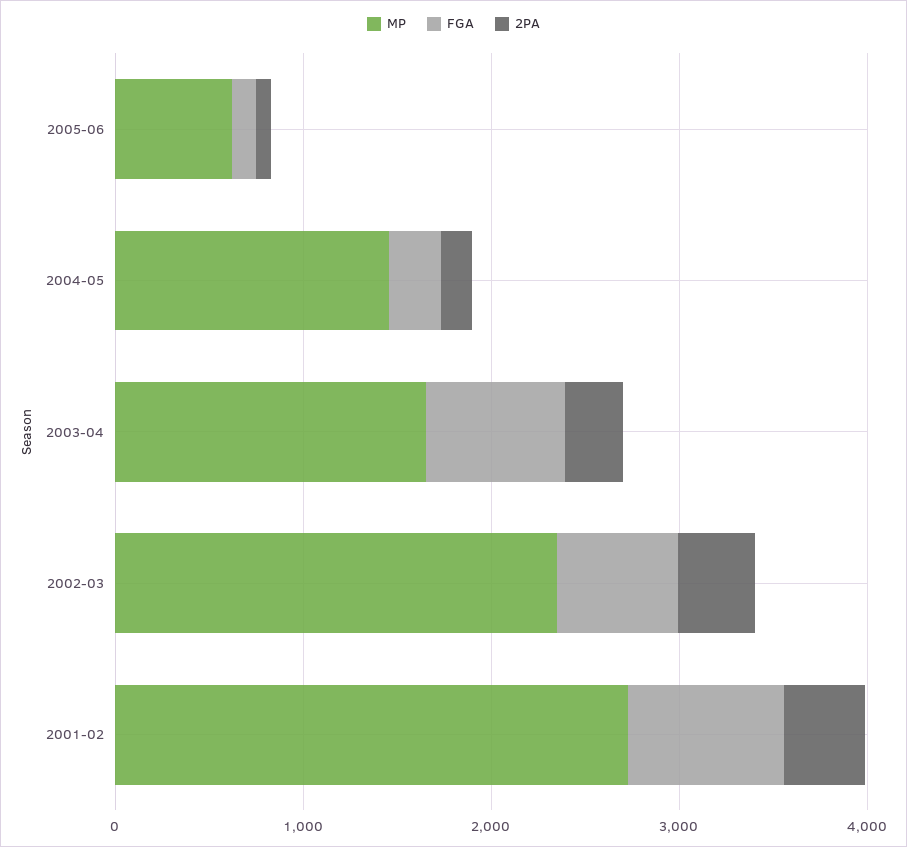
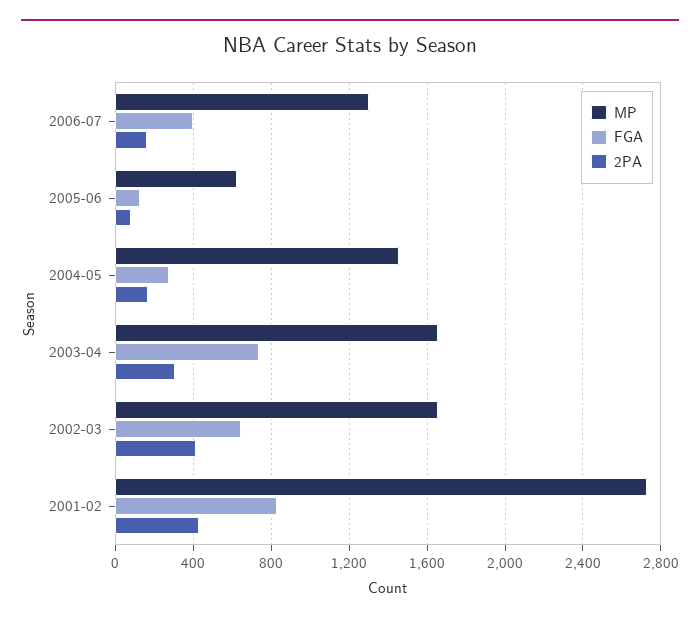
MP, 2002-03: 2400 -> 1650
MP, 2006-07: none -> 1300
FGA, 2006-07: none -> 400
2PA, 2006-07: none -> 150

